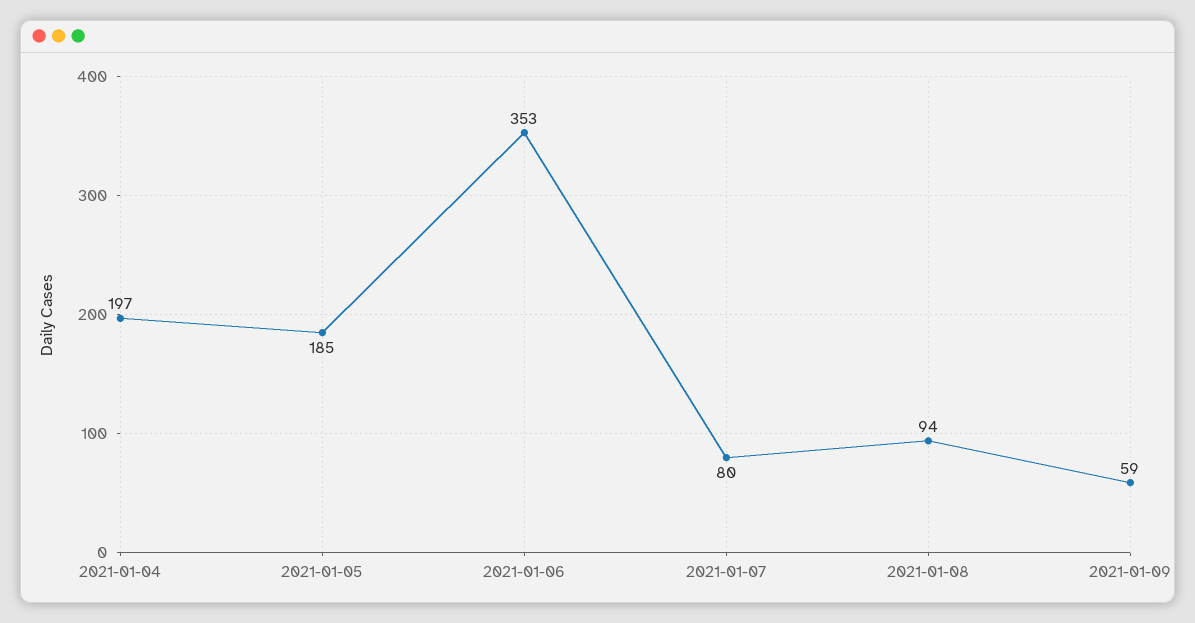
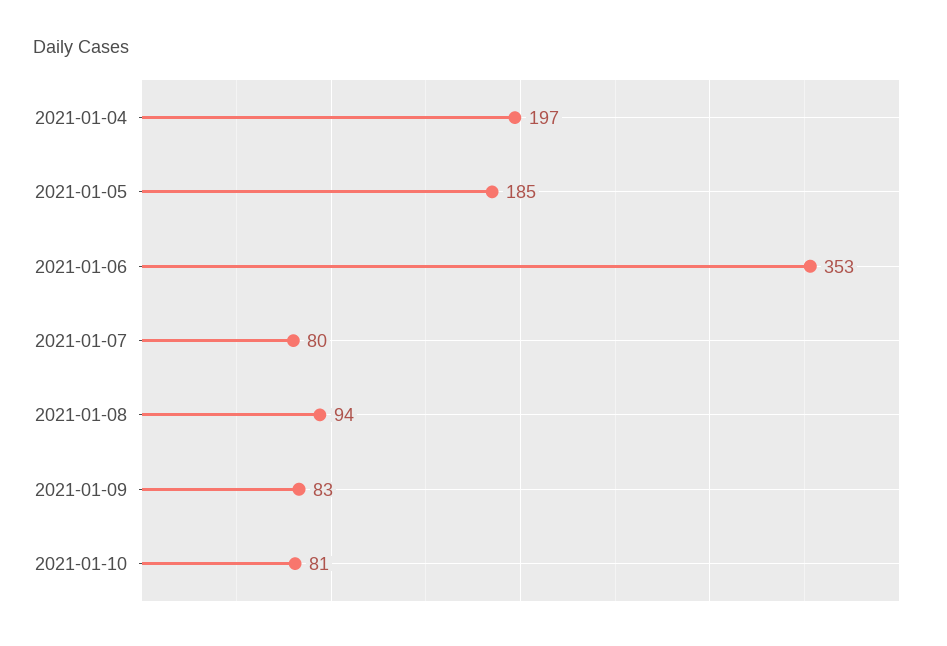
2021-01-09: 59 -> 83
2021-01-10: none -> 81

